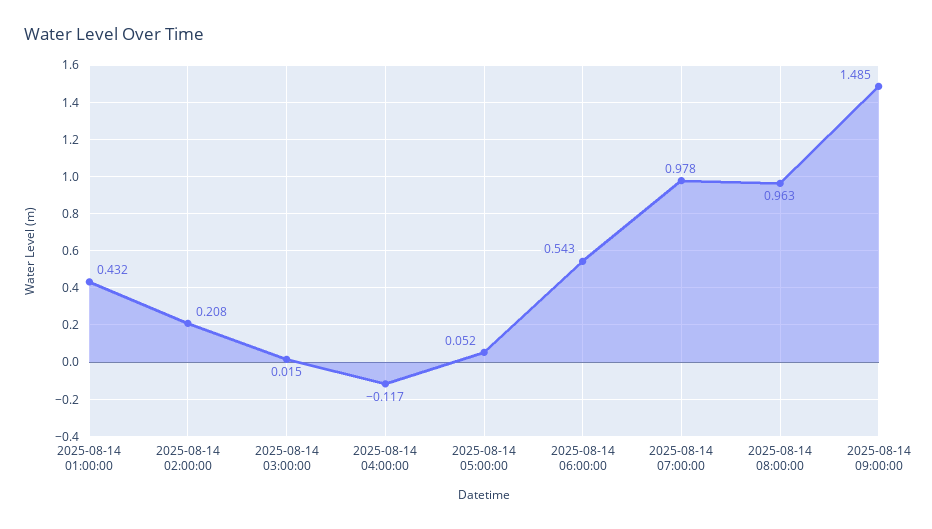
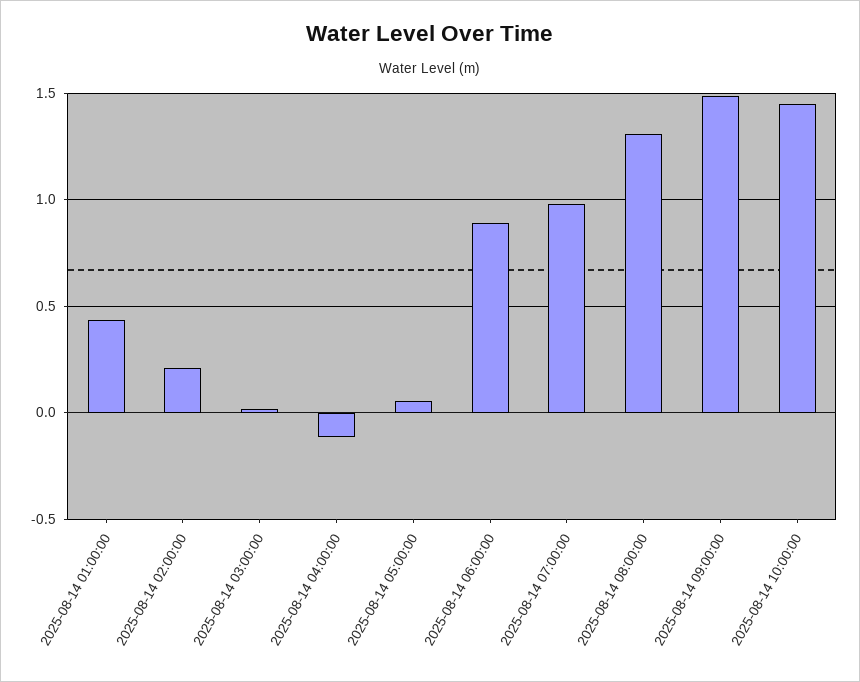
2025-08-14 06:00:00: 0.543 -> 0.9
2025-08-14 08:00:00: 0.963 -> 1.3
2025-08-14 10:00:00: none -> 1.45

